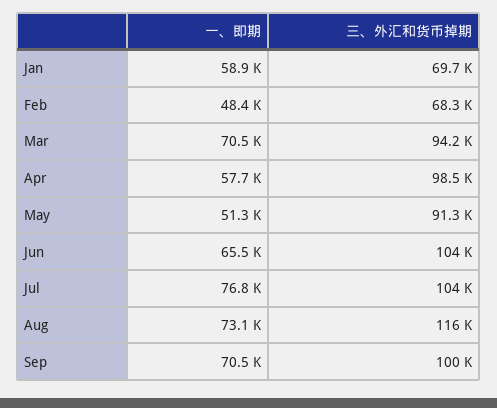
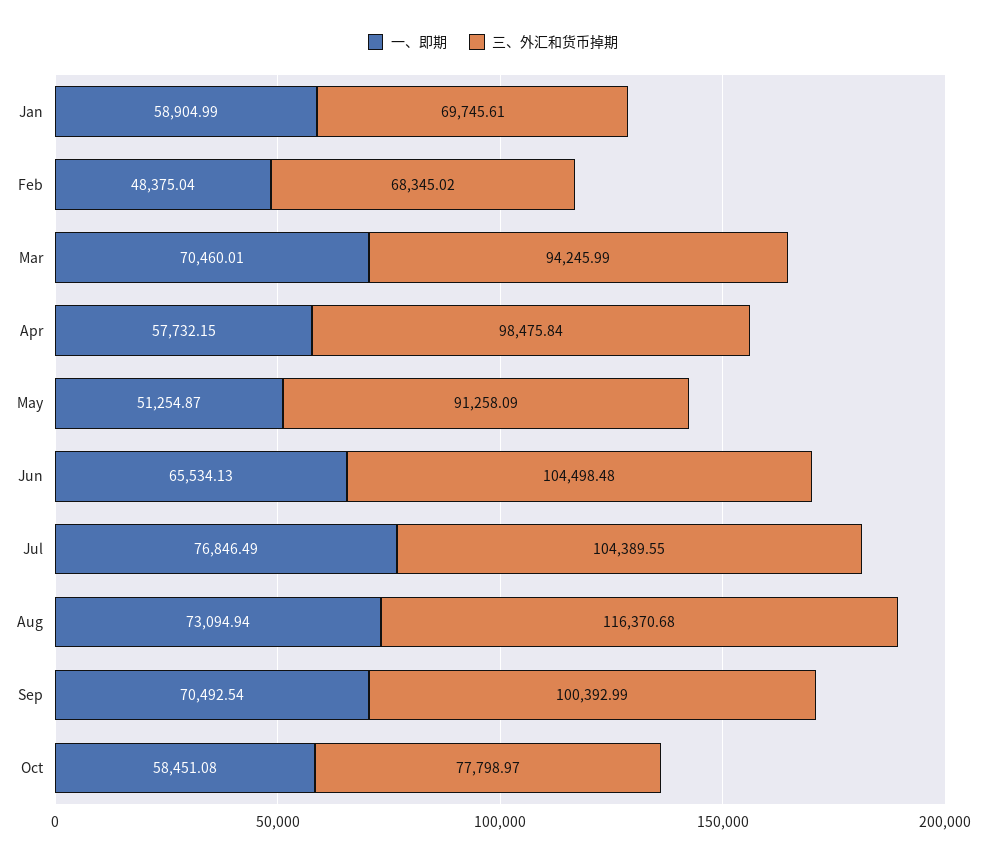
一、即期, Oct: none -> 58451.08
三、外汇和货币掉期, Oct: none -> 77798.97

